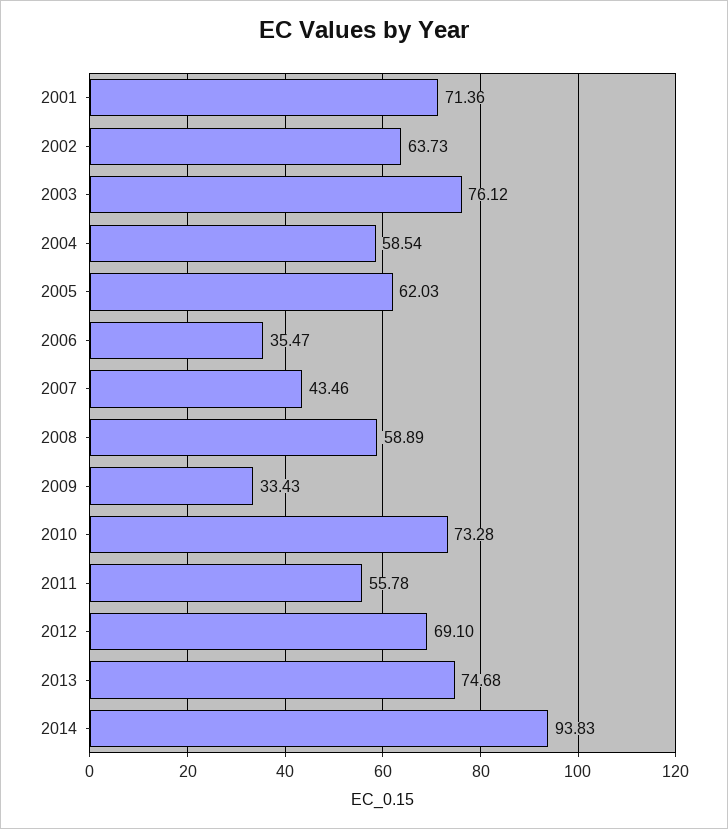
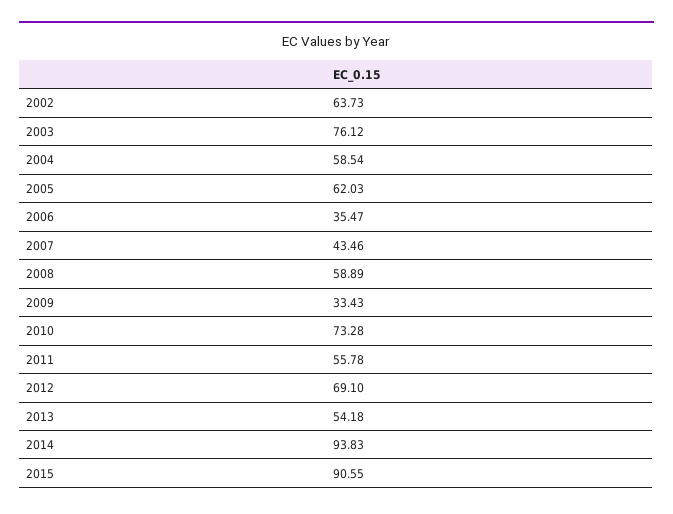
2001: 71.36 -> none
2013: 74.68 -> 54.18
2015: none -> 90.55

